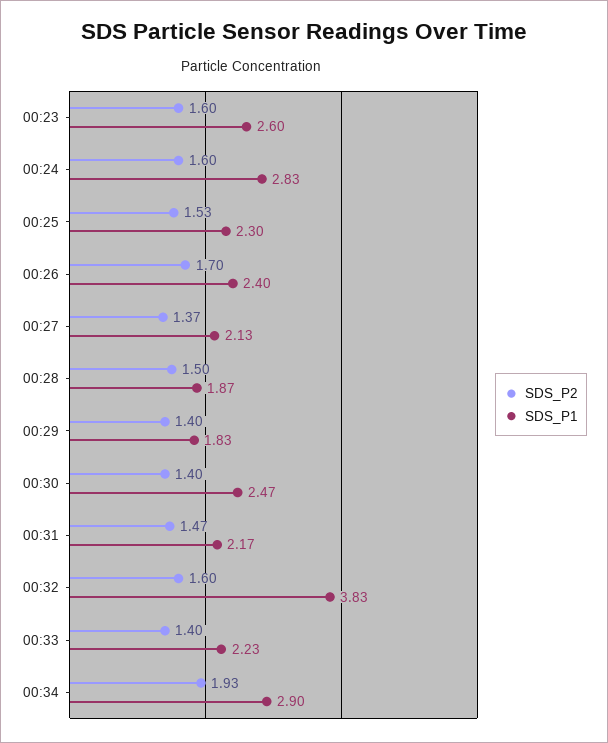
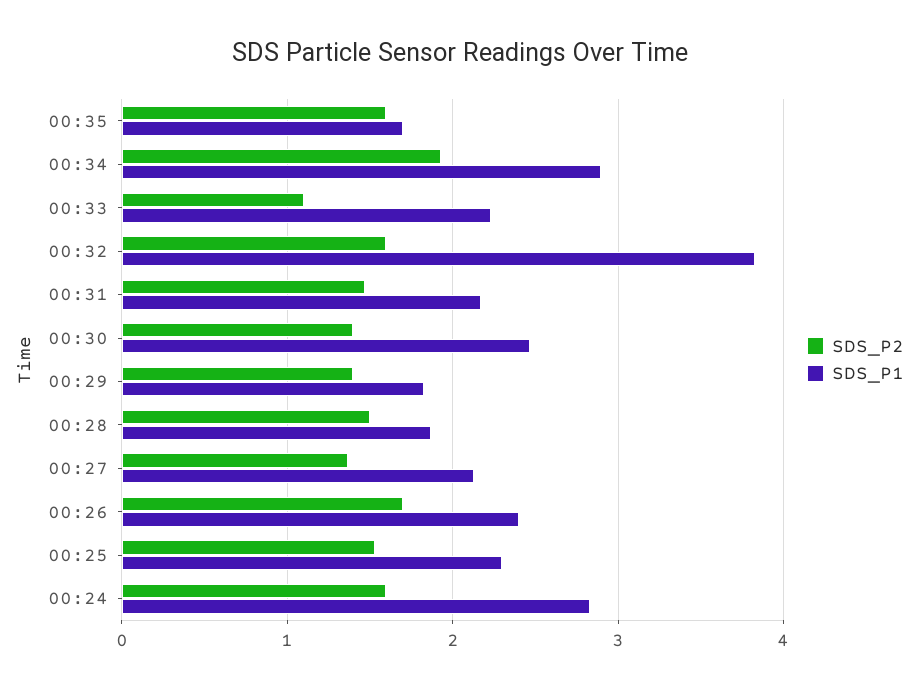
SDS_P2, 00:23: 1.6 -> none
SDS_P1, 00:23: 2.6 -> none
SDS_P2, 00:33: 1.4 -> 1.1
SDS_P2, 00:35: none -> 1.6
SDS_P1, 00:35: none -> 1.7

